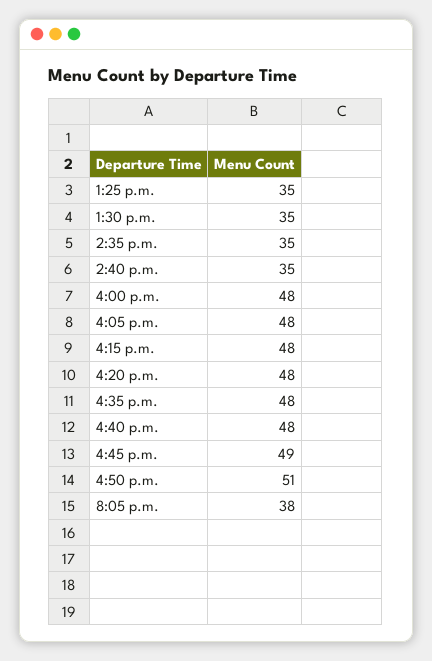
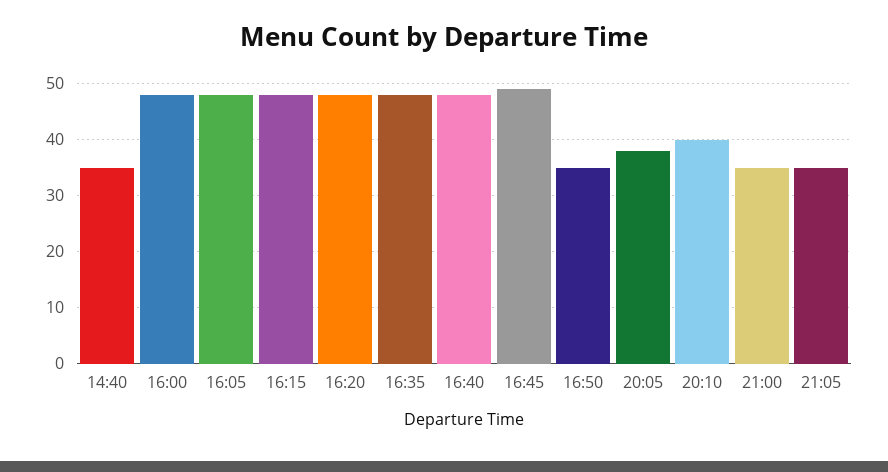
1:25 p.m.: 35 -> none
1:30 p.m.: 35 -> none
2:35 p.m.: 35 -> none
4:50 p.m.: 51 -> 35
20:10: none -> 40
21:00: none -> 35
21:05: none -> 35

